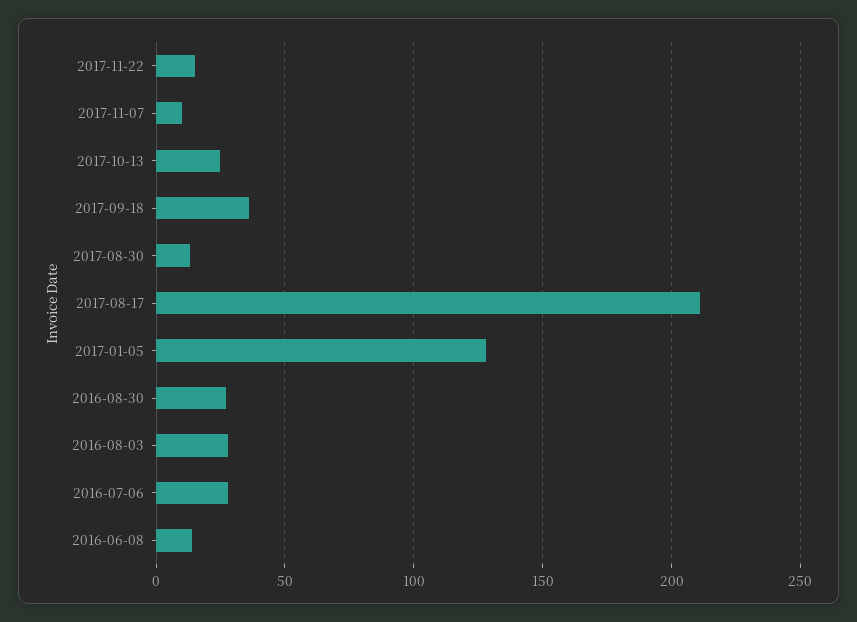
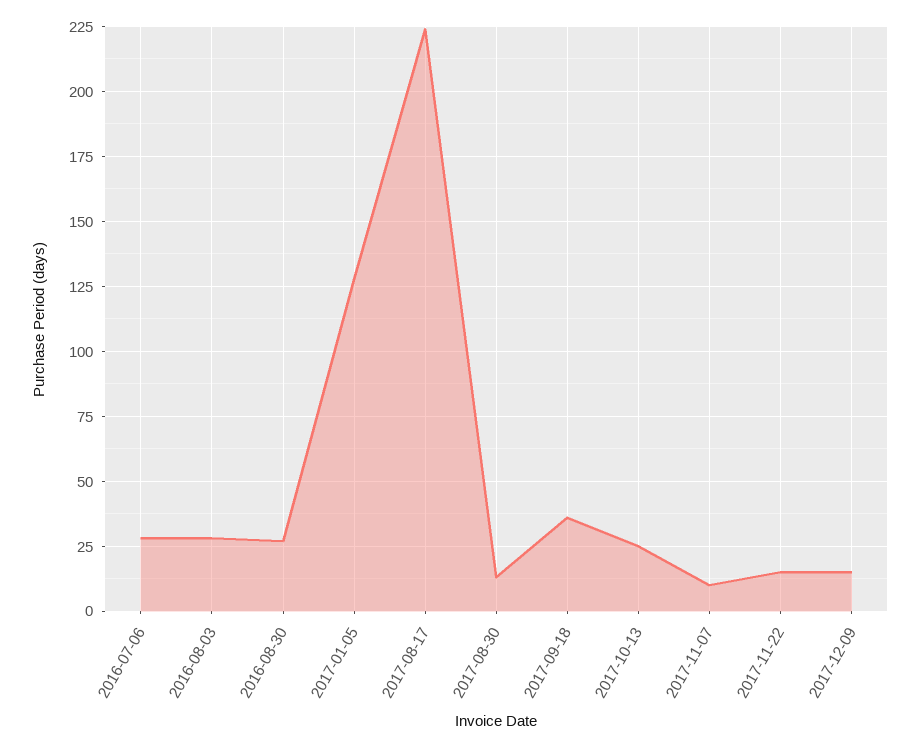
2017-08-17: 210 -> 225
2016-06-08: 15 -> none
2017-12-09: none -> 15

